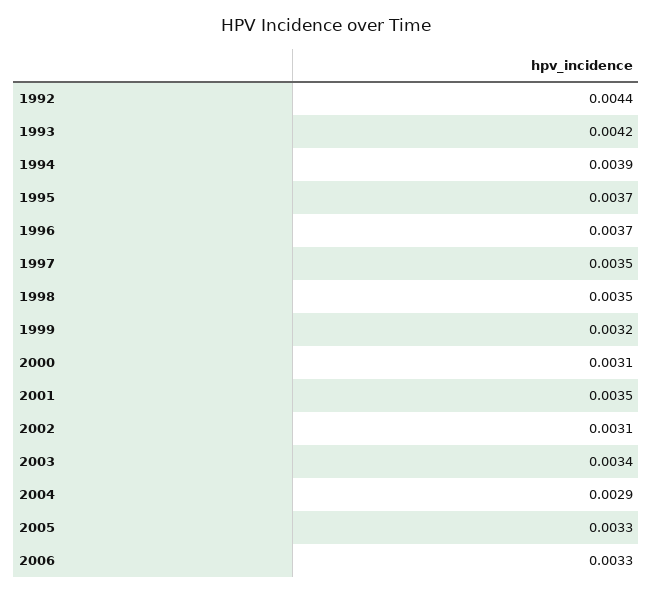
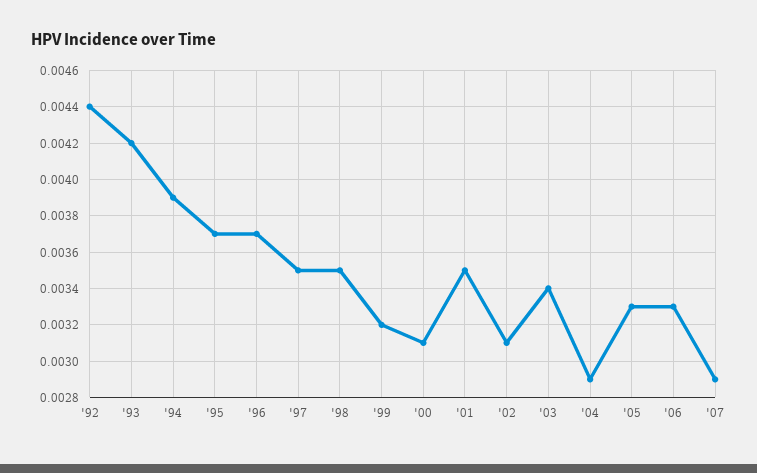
'07: none -> 0.0029

